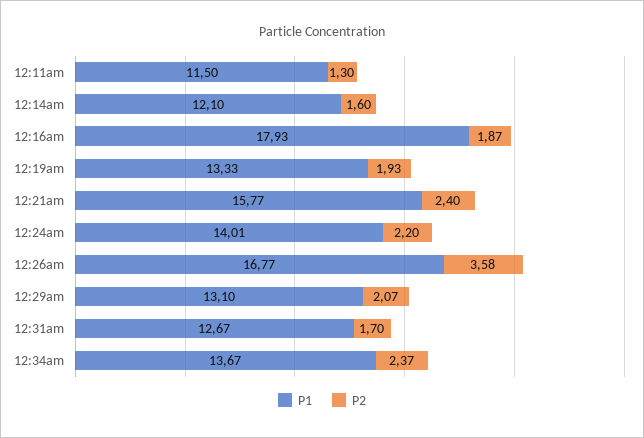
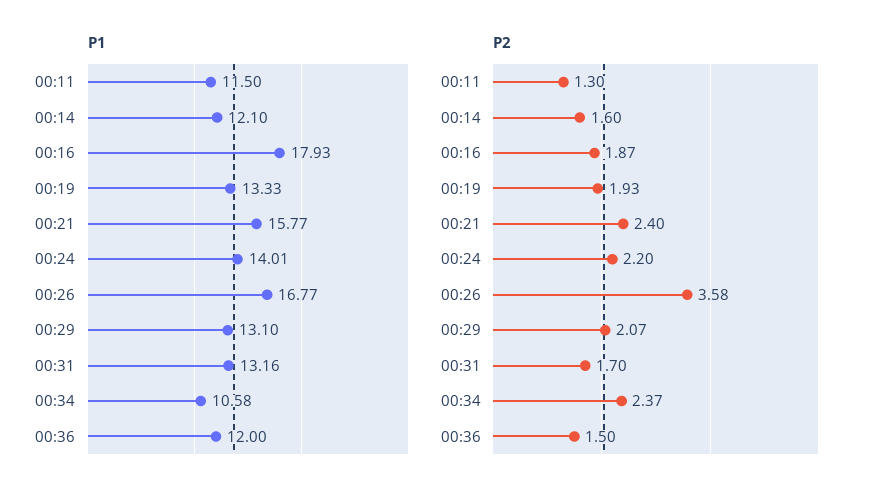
P1, 12:31am: 12.67 -> 13.16
P1, 12:34am: 13.67 -> 10.58
P1, 00:36: none -> 12
P2, 00:36: none -> 1.5

